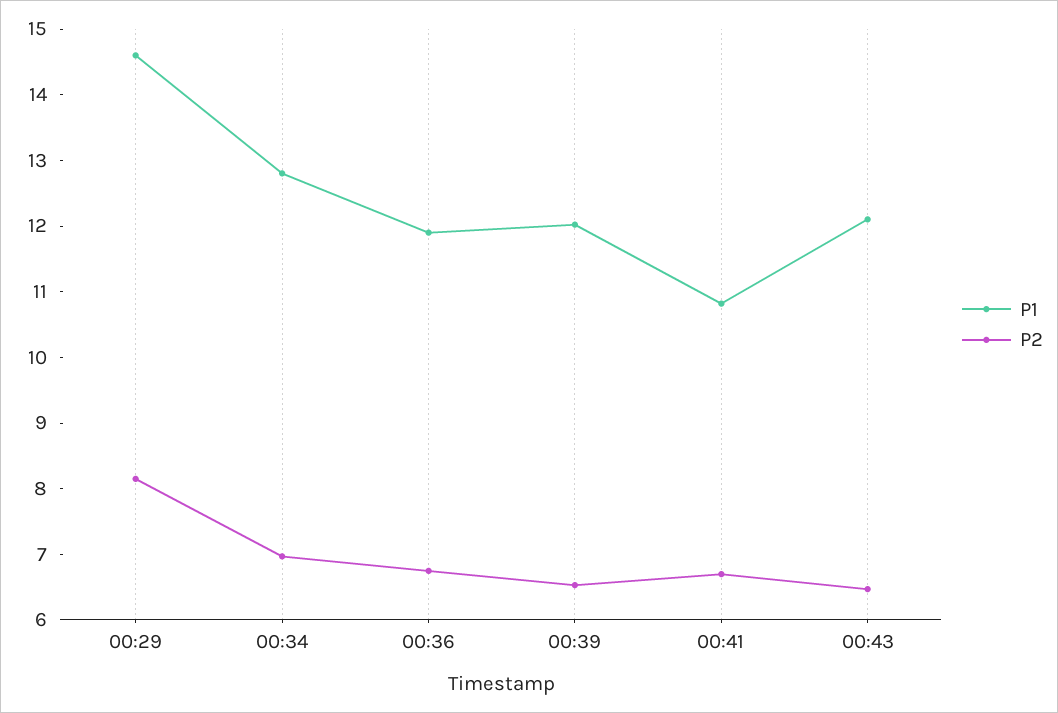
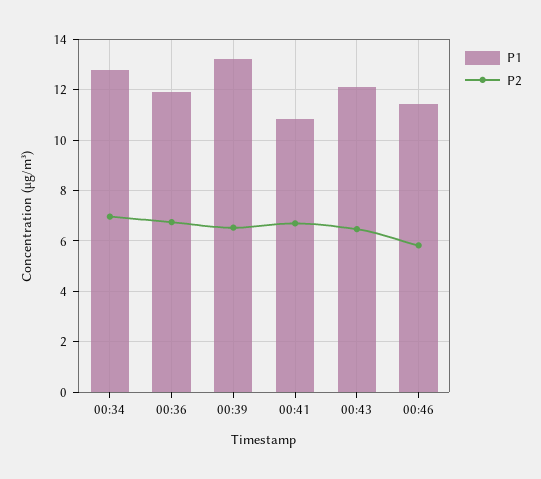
P1, 00:29: 14.6 -> none
P2, 00:29: 8.2 -> none
P1, 00:39: 12 -> 13.25
P1, 00:46: none -> 11.5
P2, 00:46: none -> 5.75

